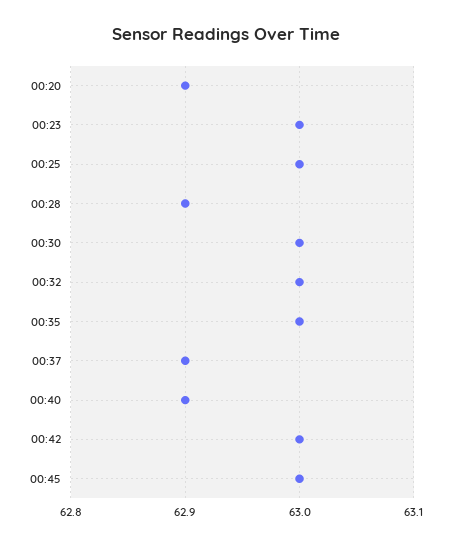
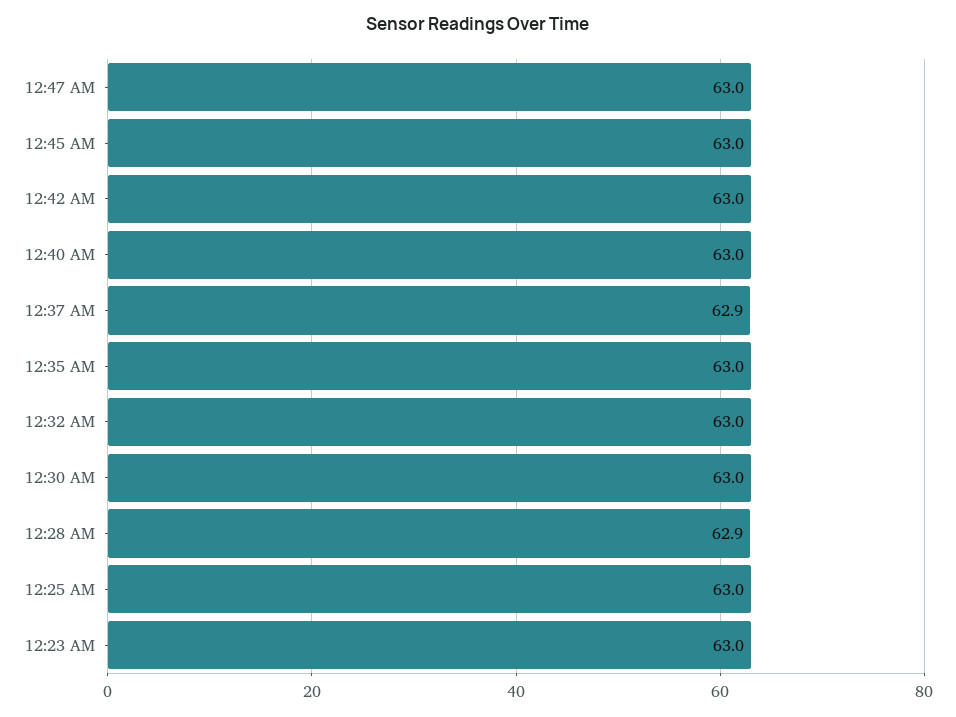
00:20: 62.9 -> none
00:40: 62.9 -> 63
12:47 AM: none -> 63

